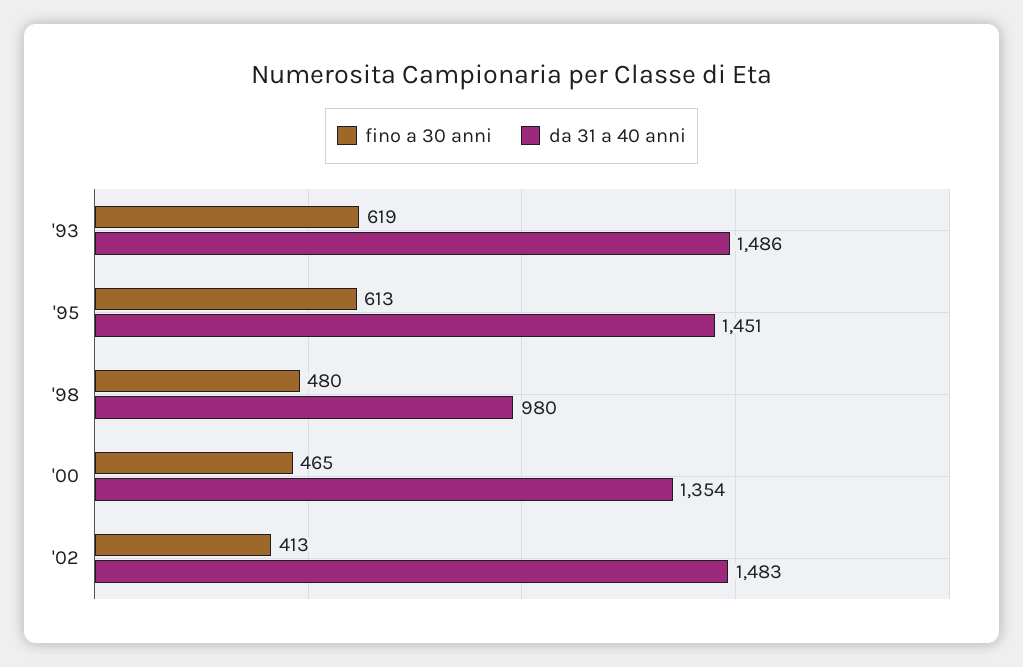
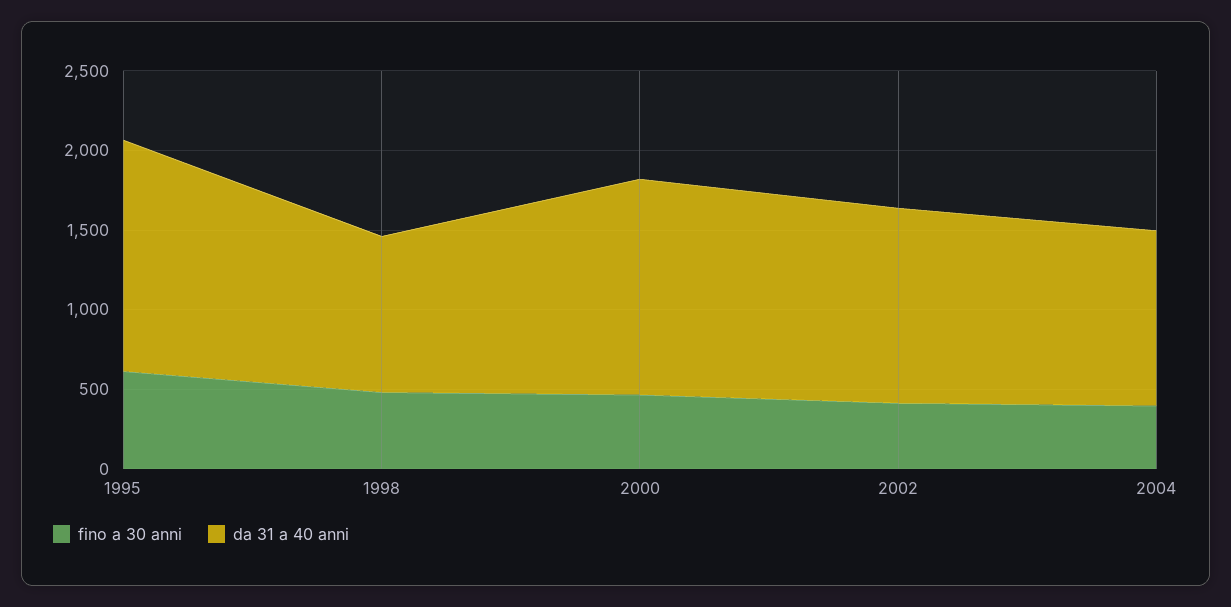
fino a 30 anni, '93: 619 -> none
da 31 a 40 anni, '93: 1486 -> none
da 31 a 40 anni, '02: 1483 -> 1200
fino a 30 anni, 2004: none -> 400
da 31 a 40 anni, 2004: none -> 1100

